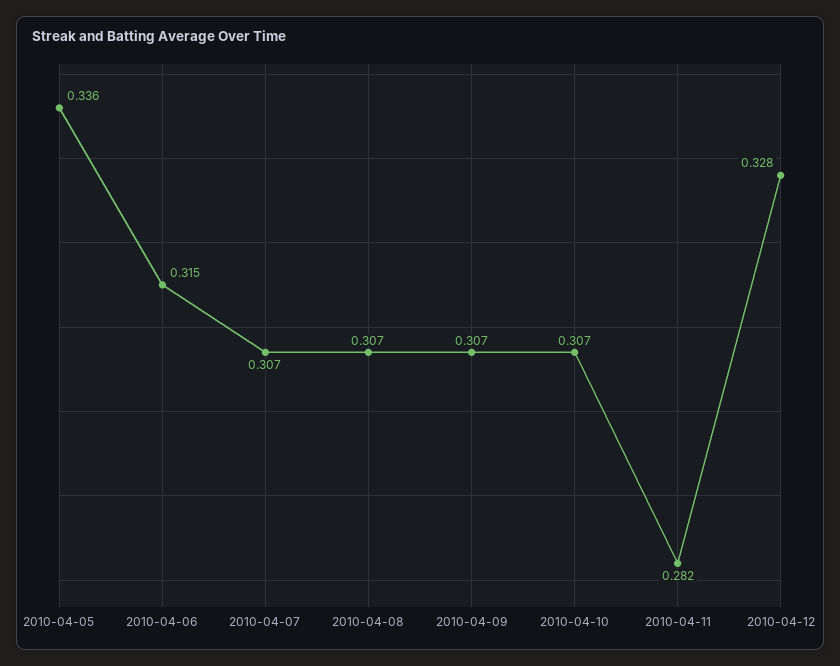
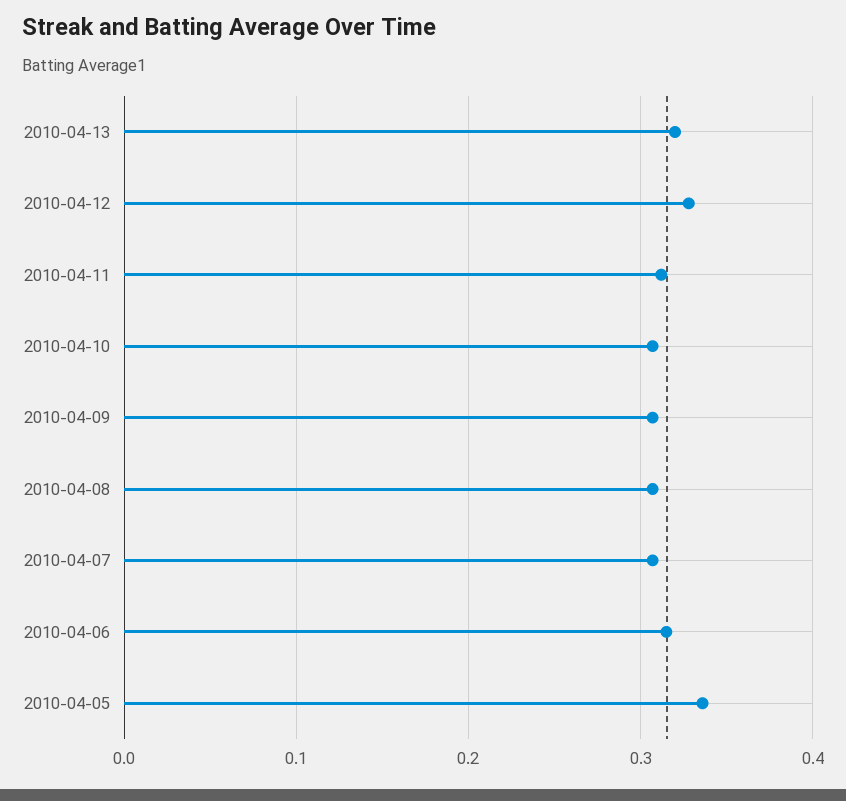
2010-04-11: 0.282 -> 0.31
2010-04-13: none -> 0.32

